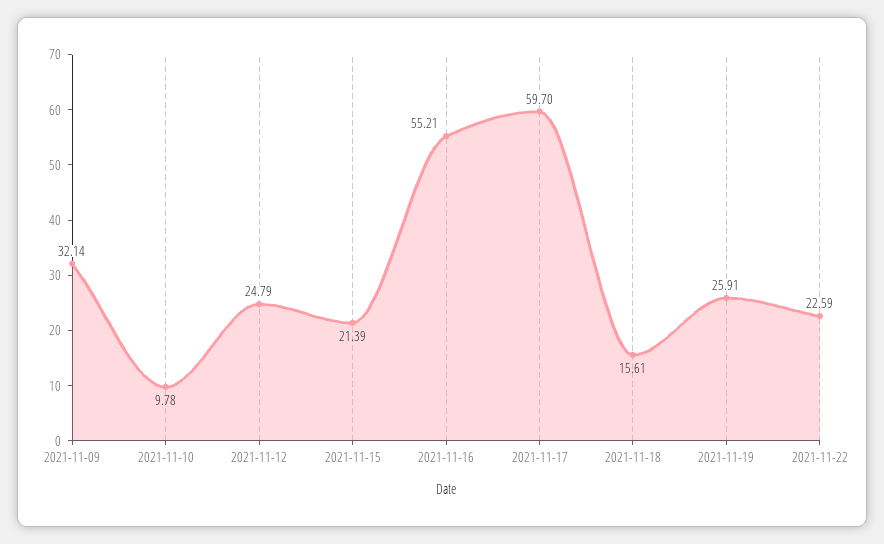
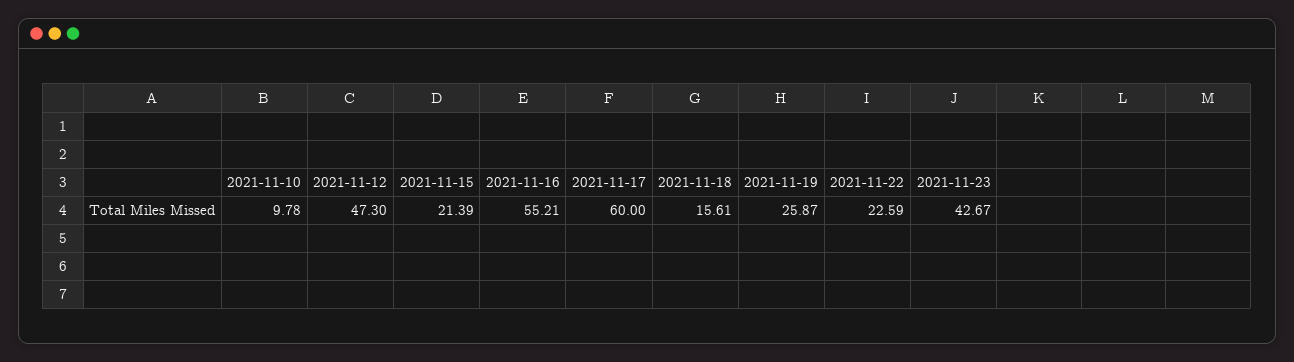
2021-11-09: 32.14 -> none
2021-11-12: 24.79 -> 47.3
2021-11-17: 59.7 -> 60
2021-11-19: 25.91 -> 25.87
2021-11-23: none -> 42.67

